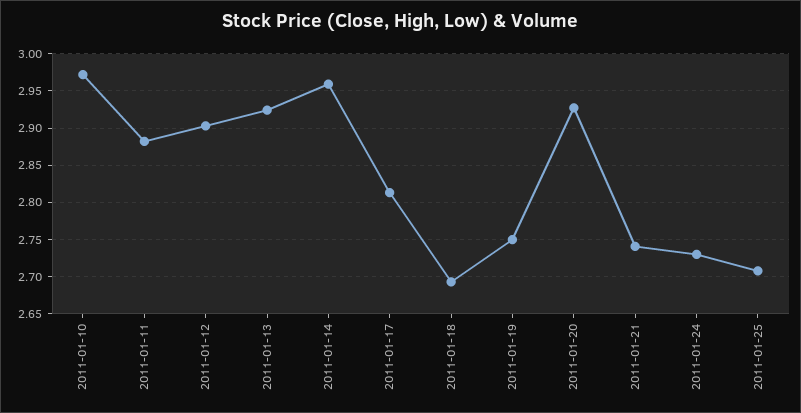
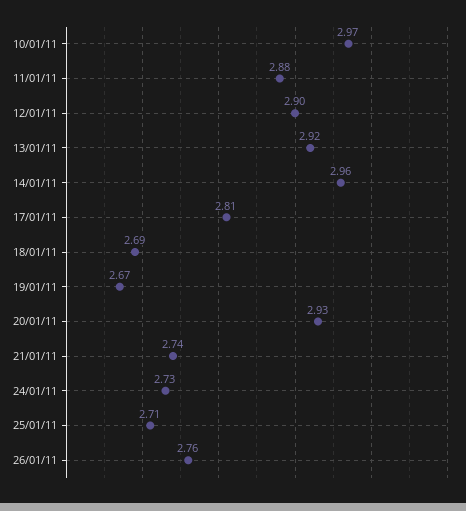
2011-01-19: 2.75 -> 2.67
26/01/11: none -> 2.76

